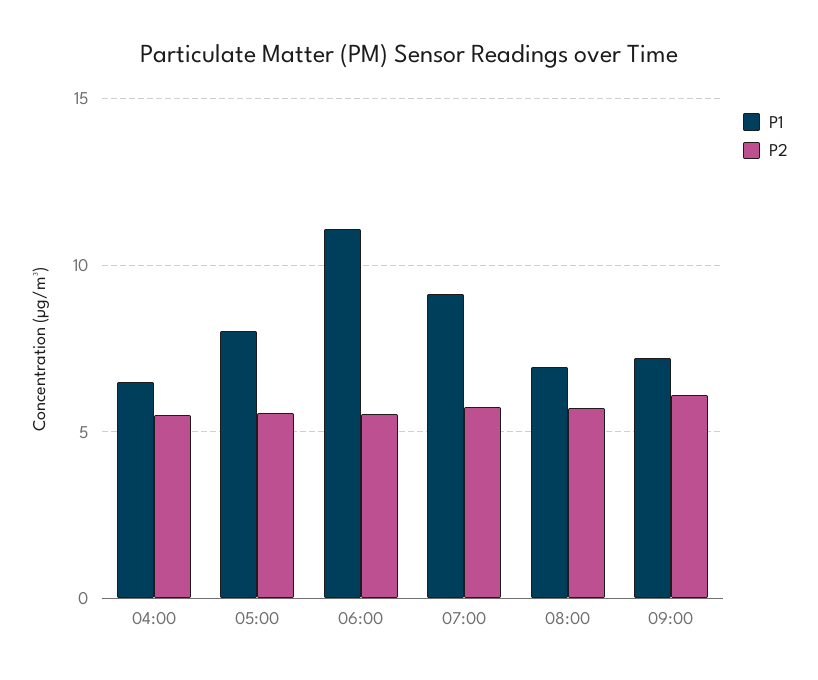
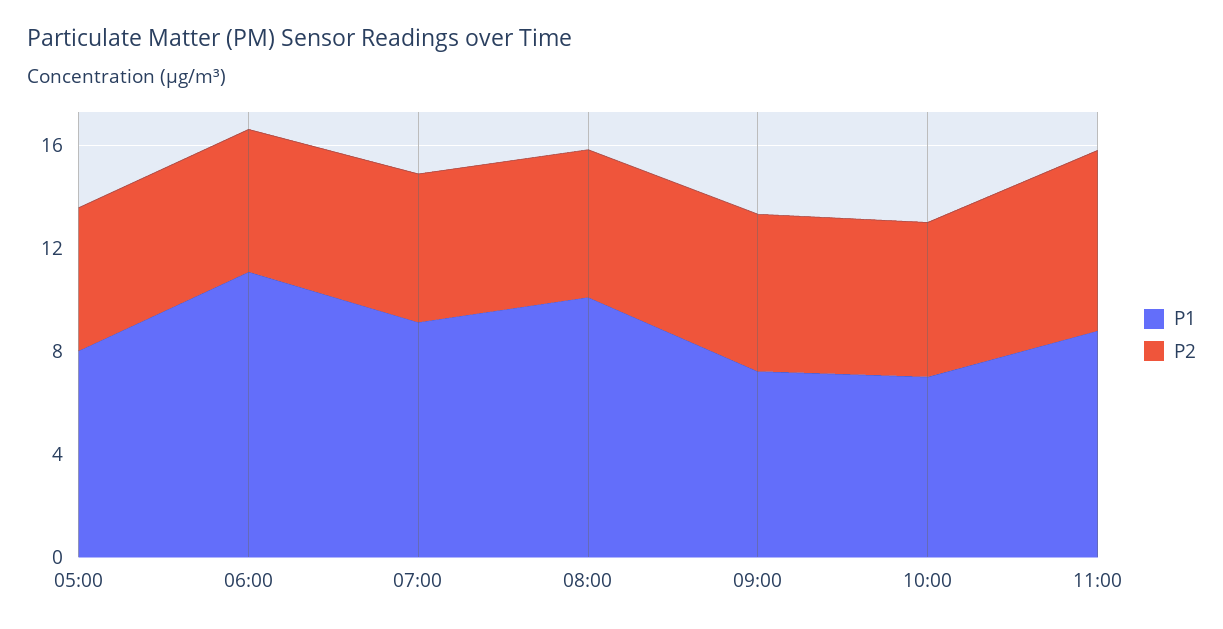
P1, 04:00: 6.5 -> none
P2, 04:00: 5.5 -> none
P1, 08:00: 7 -> 10
P1, 10:00: none -> 7
P2, 10:00: none -> 6
P1, 11:00: none -> 9
P2, 11:00: none -> 7

